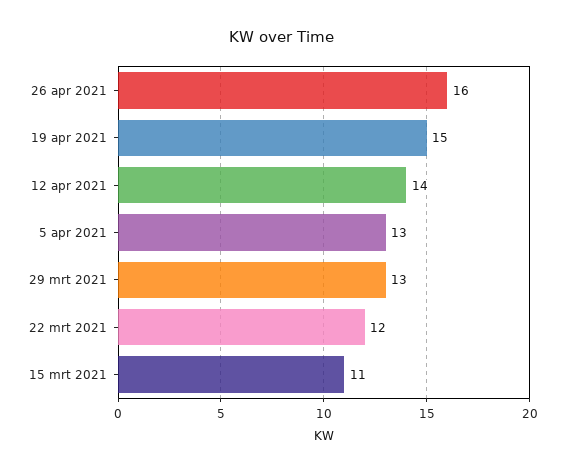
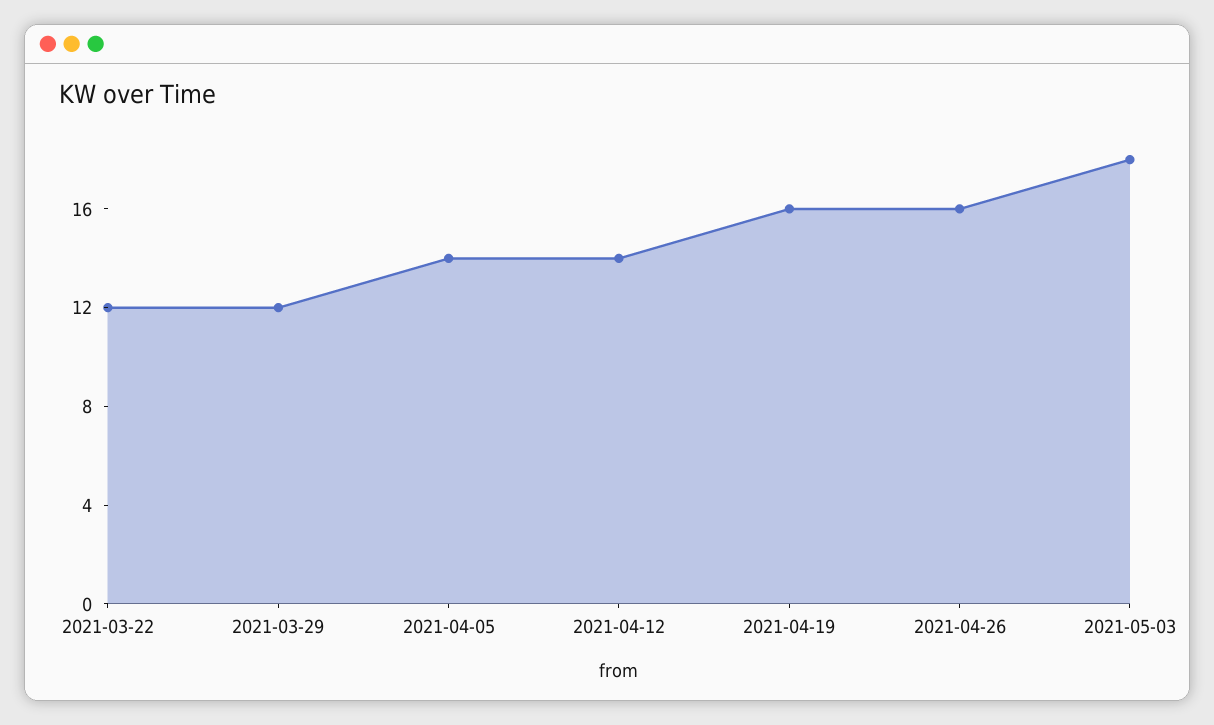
19 apr 2021: 15 -> 16
5 apr 2021: 13 -> 14
29 mrt 2021: 13 -> 12
15 mrt 2021: 11 -> none
2021-05-03: none -> 18

